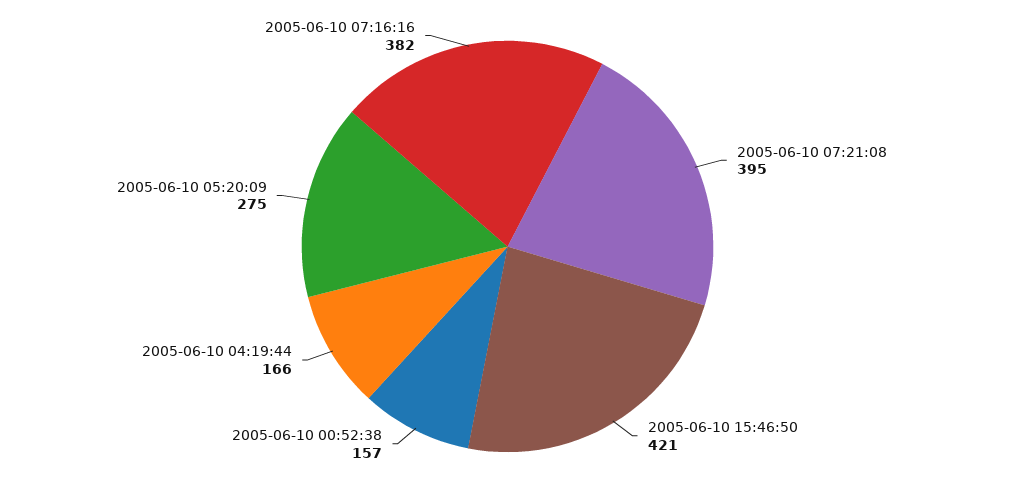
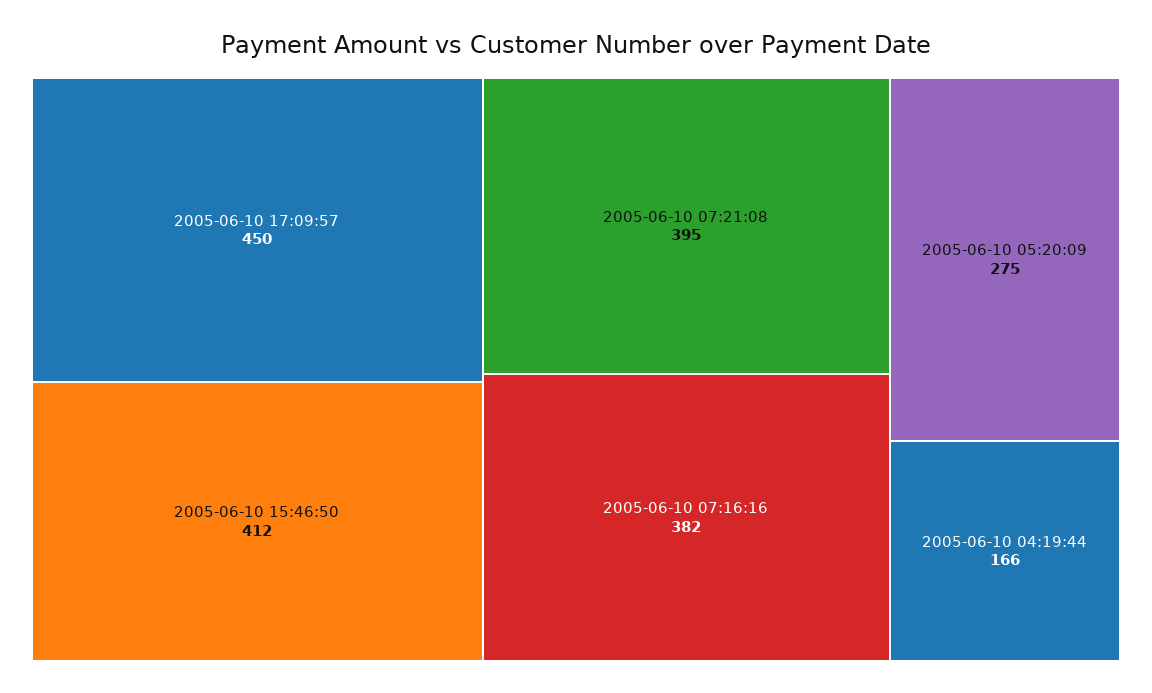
2005-06-10 15:46:50: 421 -> 412
2005-06-10 00:52:38: 157 -> none
2005-06-10 17:09:57: none -> 450

